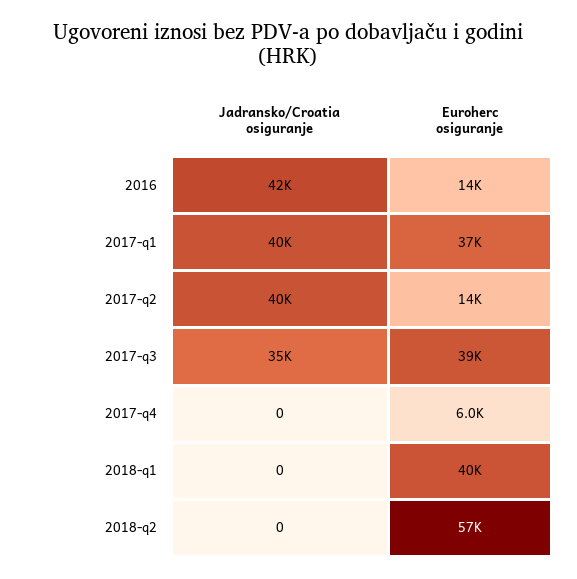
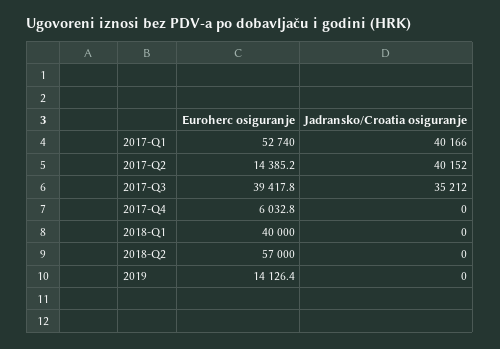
Jadransko/Croatia osiguranje, 2016: 42000 -> none
Euroherc osiguranje, 2016: 14000 -> none
Euroherc osiguranje, 2017-q1: 37000 -> 52740
Euroherc osiguranje, 2019: none -> 14126.4
Jadransko/Croatia osiguranje, 2019: none -> 0

